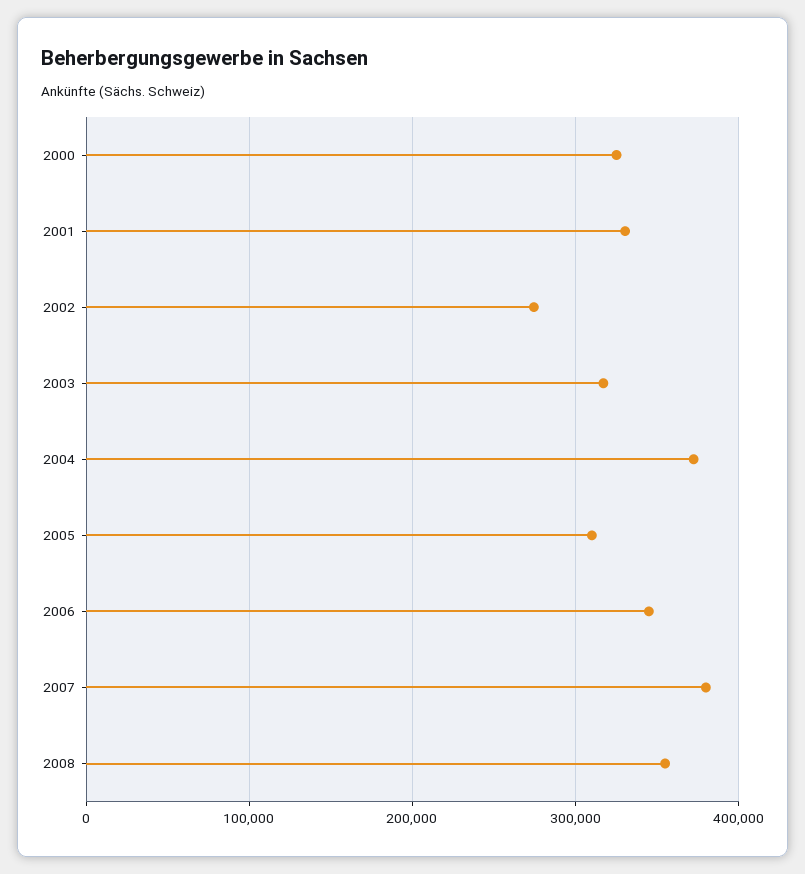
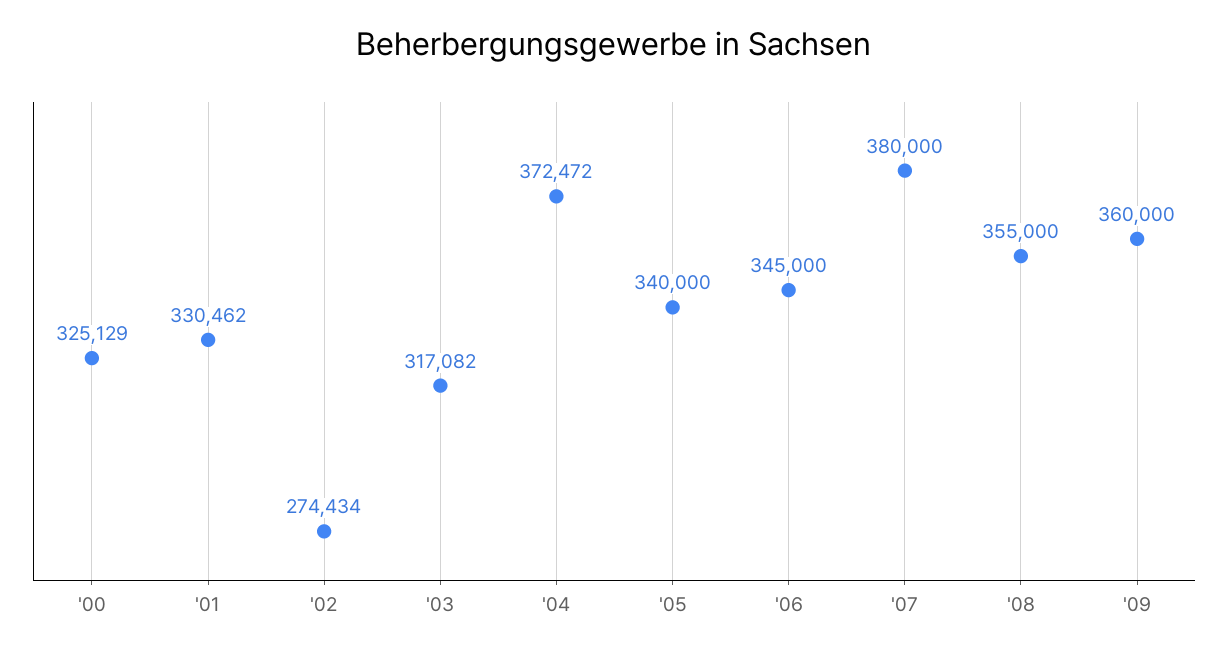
2005: 310000 -> 340000
'09: none -> 360000

